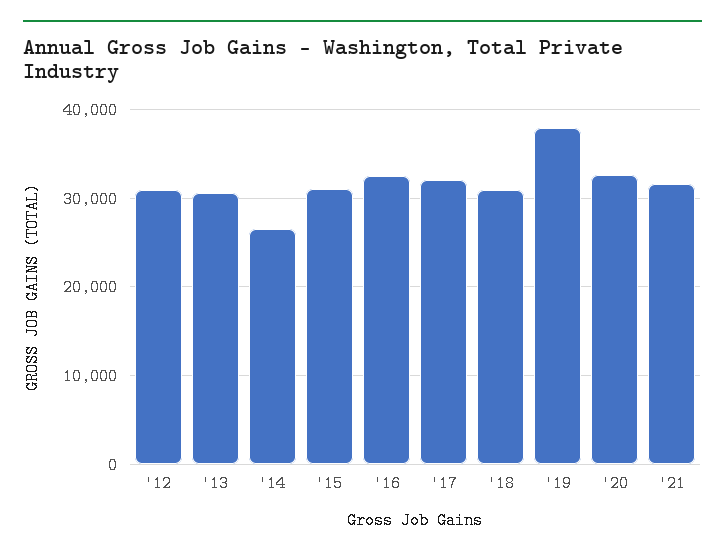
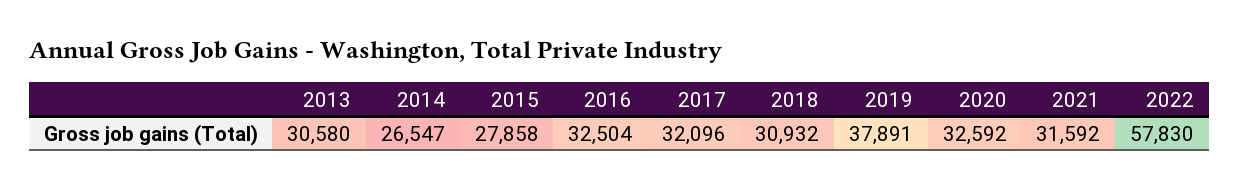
'12: 31000 -> none
'15: 31000 -> 27858
2022: none -> 57830

